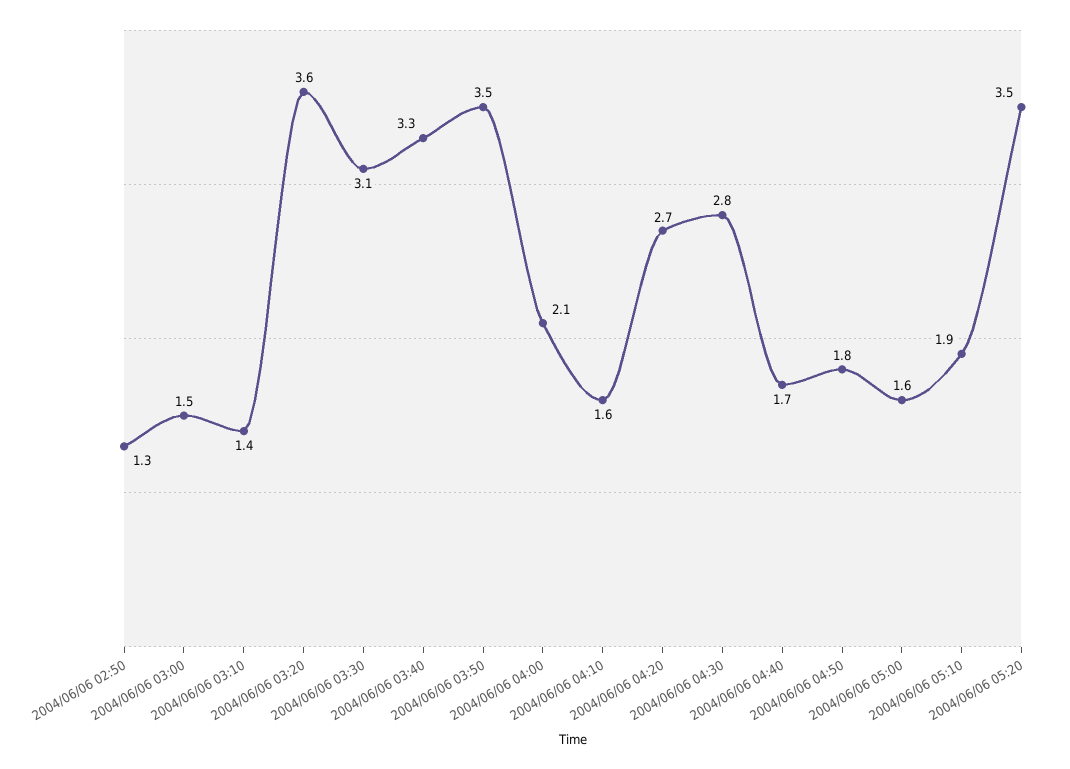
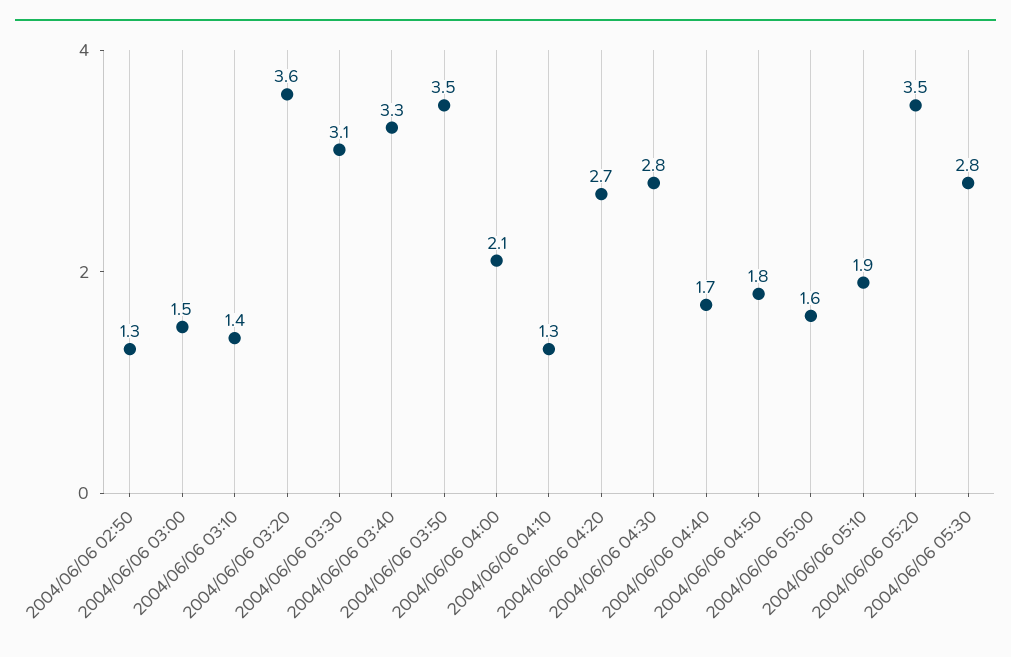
2004/06/06 04:10: 1.6 -> 1.3
2004/06/06 05:30: none -> 2.8

